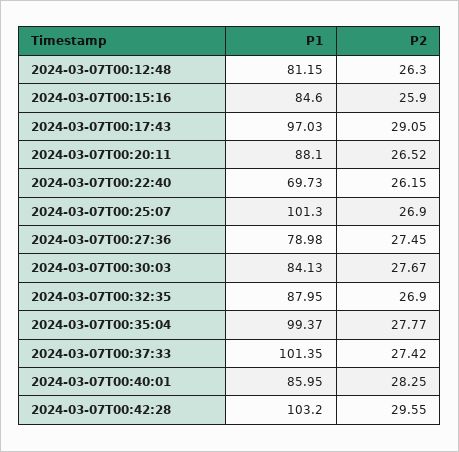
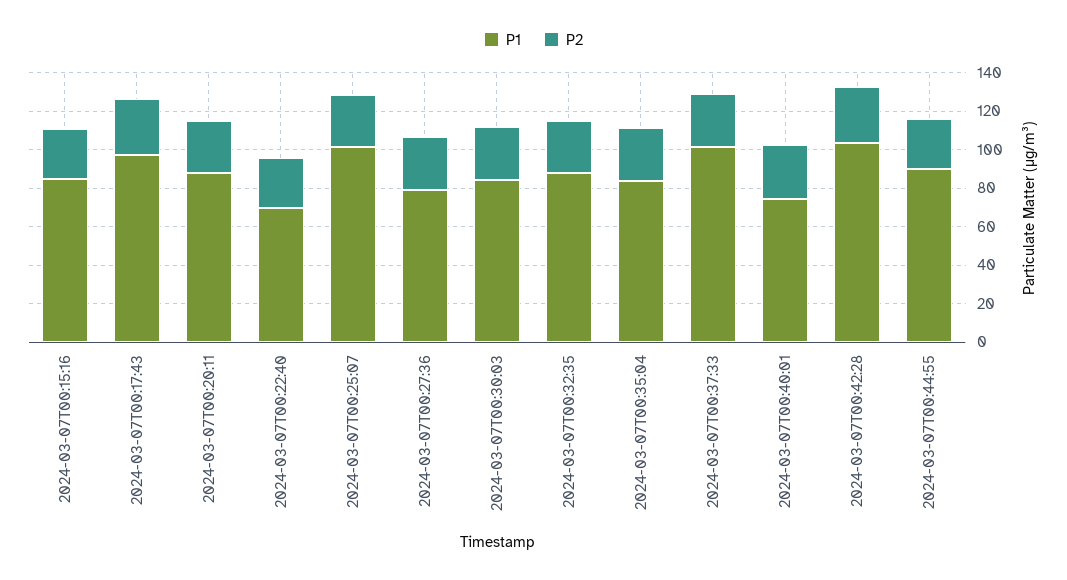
P1, 2024-03-07T00:12:48: 81.15 -> none
P2, 2024-03-07T00:12:48: 26.3 -> none
P1, 2024-03-07T00:35:04: 99.37 -> 85
P1, 2024-03-07T00:40:01: 85.95 -> 75
P1, 2024-03-07T00:44:55: none -> 90
P2, 2024-03-07T00:44:55: none -> 25

